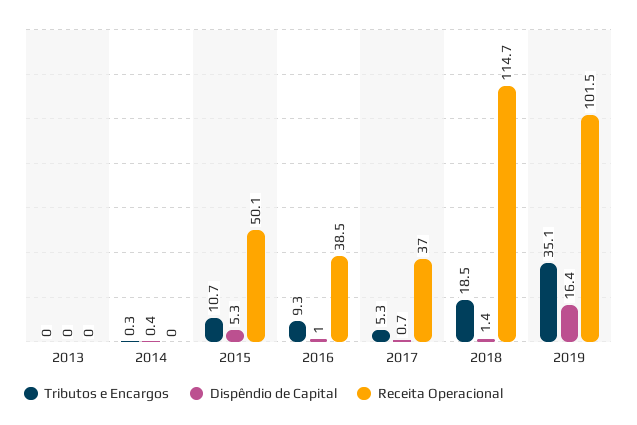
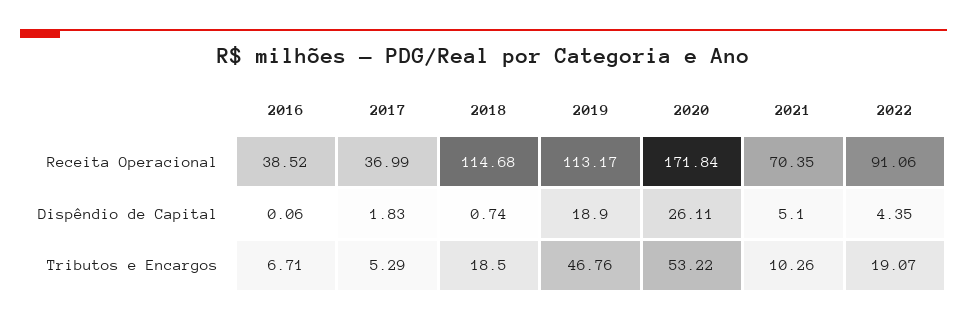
Tributos e Encargos, 2013: 0 -> none
Dispêndio de Capital, 2013: 0 -> none
Receita Operacional, 2013: 0 -> none
Tributos e Encargos, 2014: 0.3 -> none
Dispêndio de Capital, 2014: 0.4 -> none
Receita Operacional, 2014: 0 -> none
Tributos e Encargos, 2015: 10.7 -> none
Dispêndio de Capital, 2015: 5.3 -> none
Receita Operacional, 2015: 50.1 -> none
Tributos e Encargos, 2016: 9.3 -> 6.71
Dispêndio de Capital, 2016: 1 -> 0.06
Dispêndio de Capital, 2017: 0.7 -> 1.83
Dispêndio de Capital, 2018: 1.4 -> 0.74
Tributos e Encargos, 2019: 35.1 -> 46.76
Dispêndio de Capital, 2019: 16.4 -> 18.9
Receita Operacional, 2019: 101.5 -> 113.17
Receita Operacional, 2020: none -> 171.84
Receita Operacional, 2021: none -> 70.35
Receita Operacional, 2022: none -> 91.06
Dispêndio de Capital, 2020: none -> 26.11
Dispêndio de Capital, 2021: none -> 5.1
Dispêndio de Capital, 2022: none -> 4.35
Tributos e Encargos, 2020: none -> 53.22
Tributos e Encargos, 2021: none -> 10.26
Tributos e Encargos, 2022: none -> 19.07

